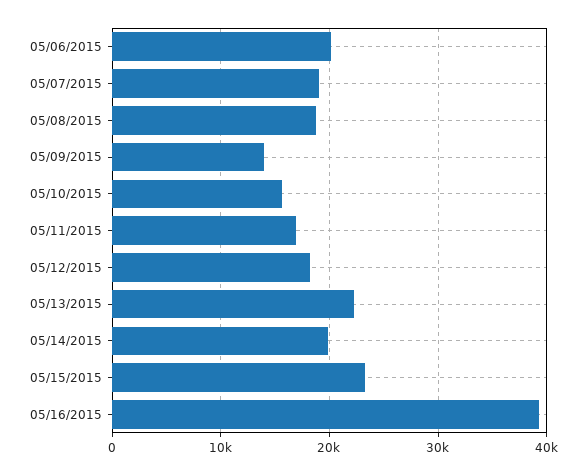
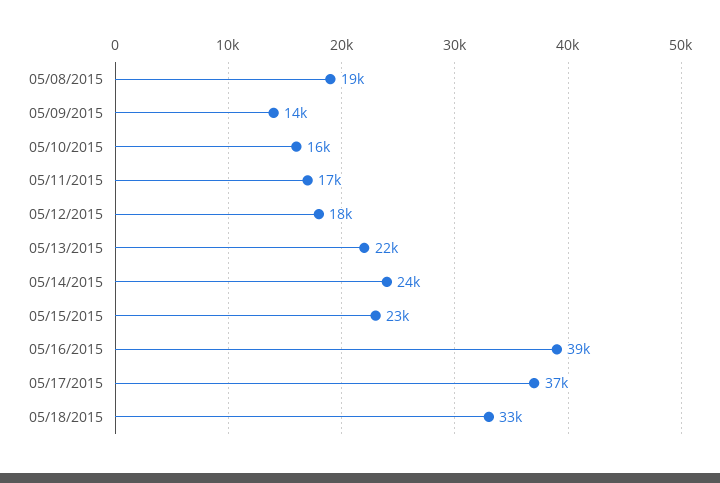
05/06/2015: 20000 -> none
05/07/2015: 19000 -> none
05/14/2015: 20000 -> 24000
05/17/2015: none -> 37000
05/18/2015: none -> 33000

